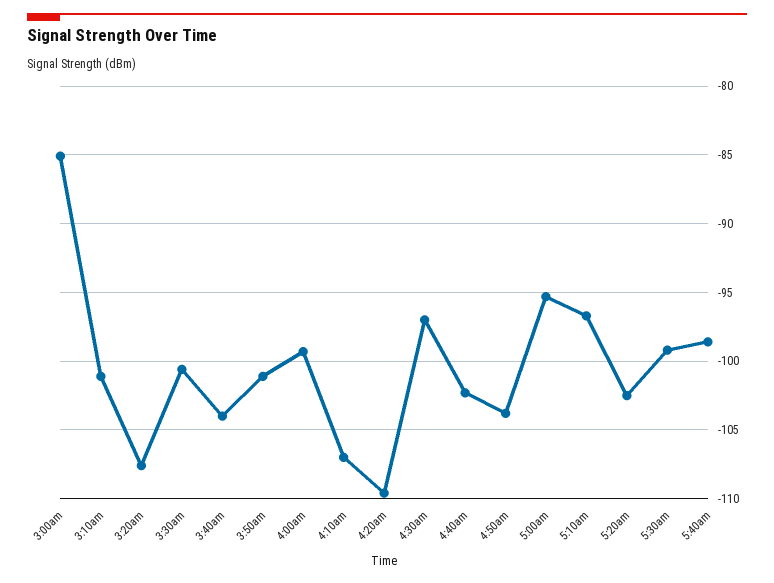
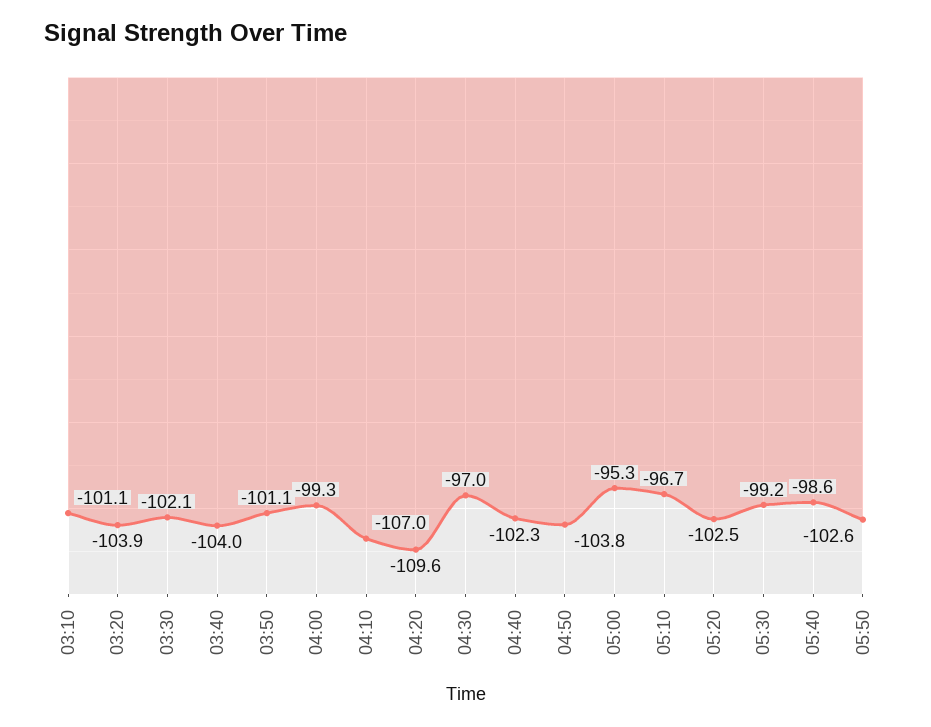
3:00am: -85 -> none
3:20am: -107.5 -> -103.9
3:30am: -100.5 -> -102.1
05:50: none -> -102.6

